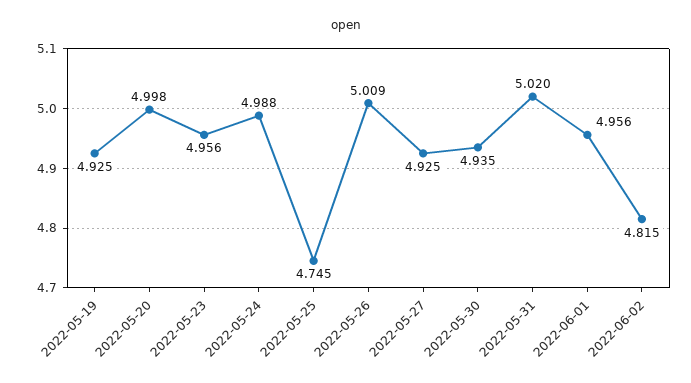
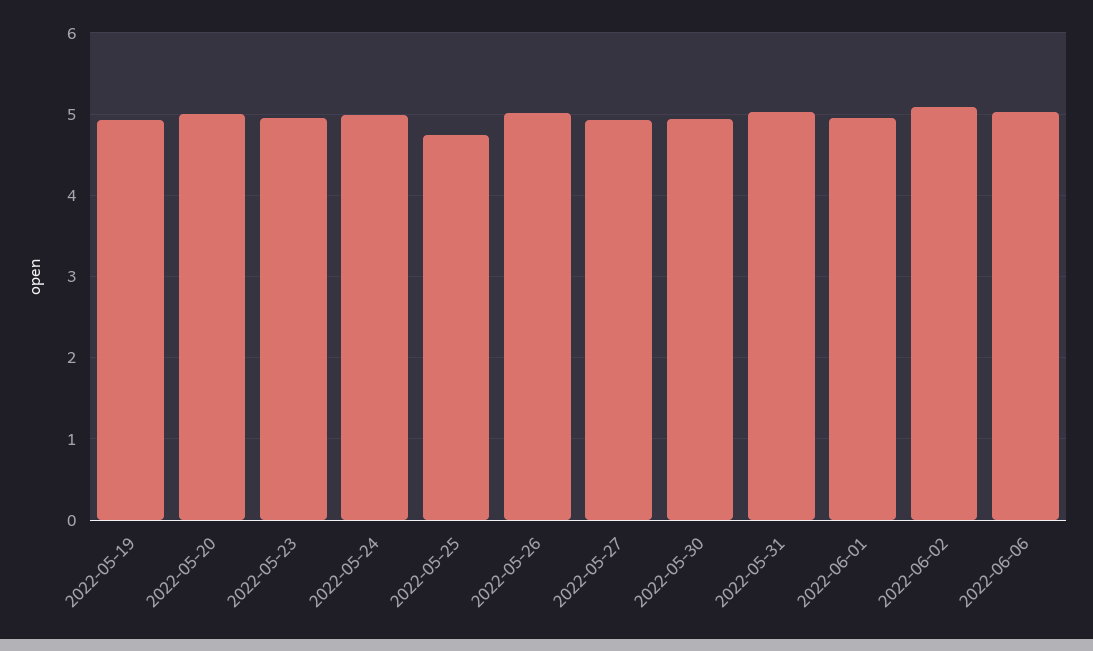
2022-06-02: 4.815 -> 5.1
2022-06-06: none -> 5

